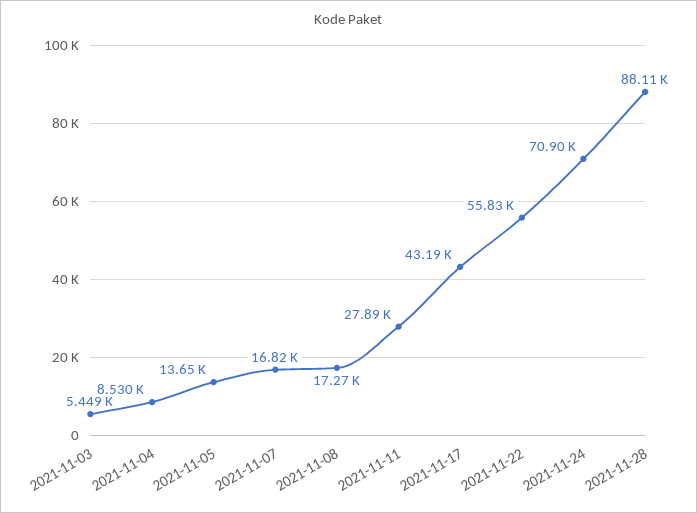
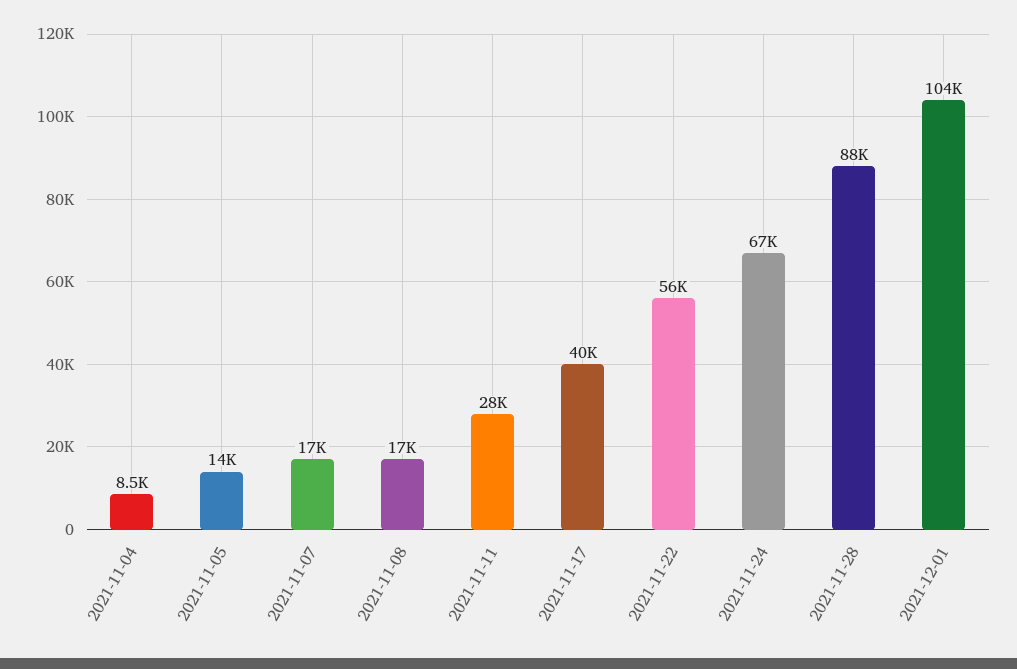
2021-11-03: 5449 -> none
2021-11-17: 43190 -> 40000
2021-11-24: 70900 -> 67000
2021-12-01: none -> 104000

